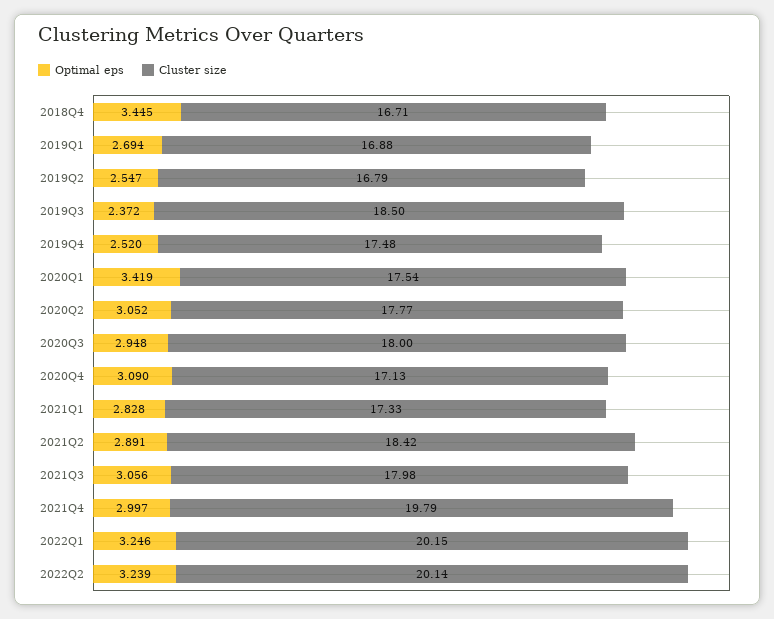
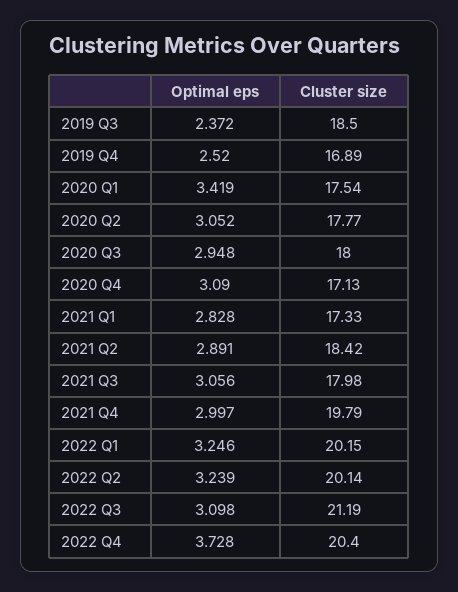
Optimal eps, 2018Q4: 3.445 -> none
Cluster size, 2018Q4: 16.71 -> none
Optimal eps, 2019Q1: 2.694 -> none
Cluster size, 2019Q1: 16.88 -> none
Optimal eps, 2019Q2: 2.547 -> none
Cluster size, 2019Q2: 16.79 -> none
Cluster size, 2019Q4: 17.48 -> 16.89
Optimal eps, 2022 Q3: none -> 3.098
Cluster size, 2022 Q3: none -> 21.19
Optimal eps, 2022 Q4: none -> 3.728
Cluster size, 2022 Q4: none -> 20.4

